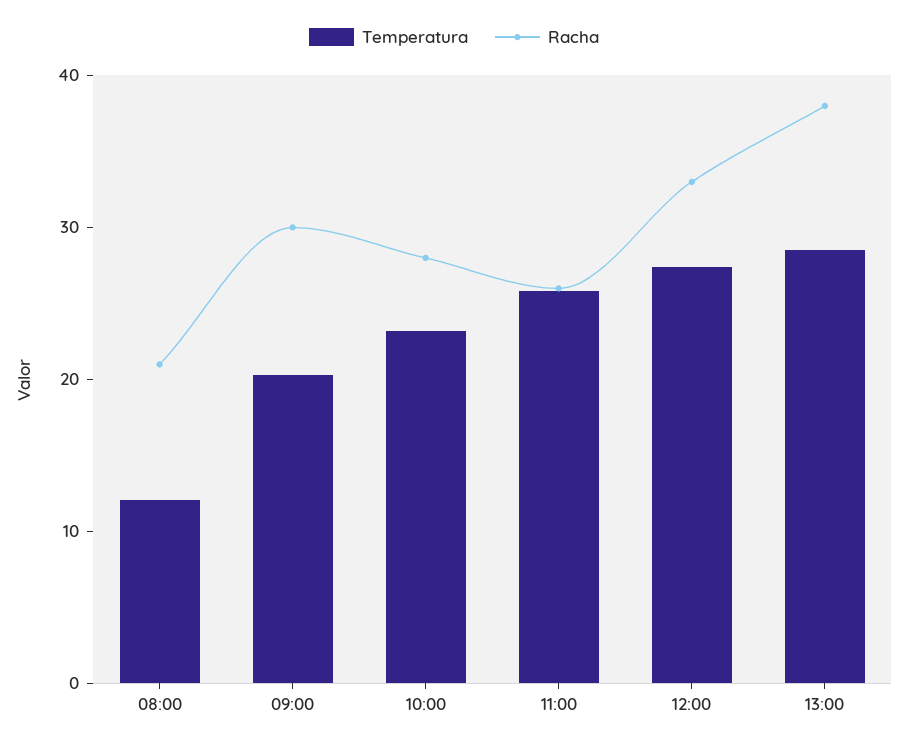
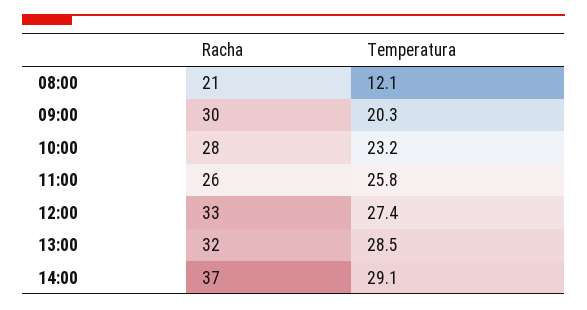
Racha, 13:00: 38 -> 32
Racha, 14:00: none -> 37
Temperatura, 14:00: none -> 29.1

